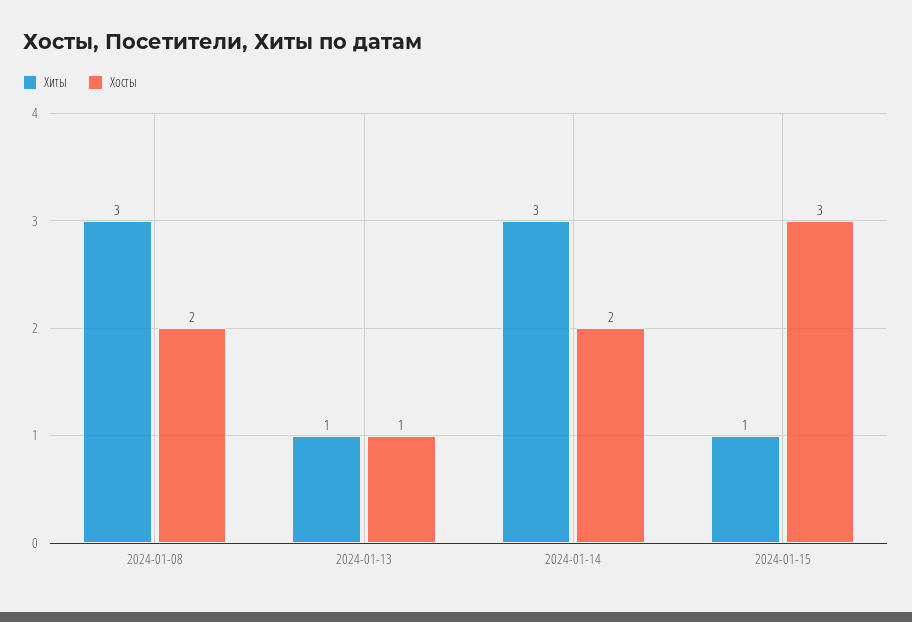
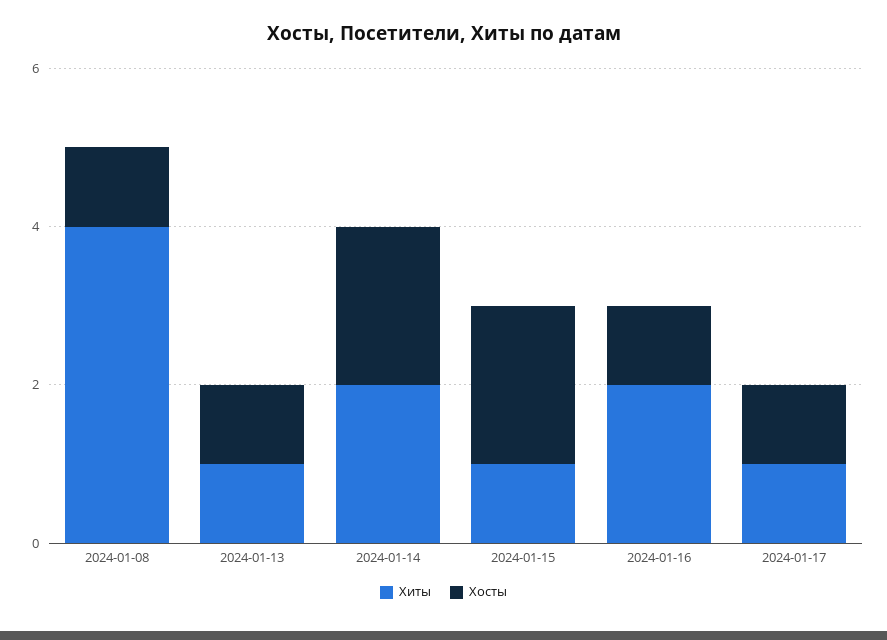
Хиты, 2024-01-08: 3 -> 4
Хосты, 2024-01-08: 2 -> 1
Хиты, 2024-01-14: 3 -> 2
Хосты, 2024-01-15: 3 -> 2
Хиты, 2024-01-16: none -> 2
Хосты, 2024-01-16: none -> 1
Хиты, 2024-01-17: none -> 1
Хосты, 2024-01-17: none -> 1

